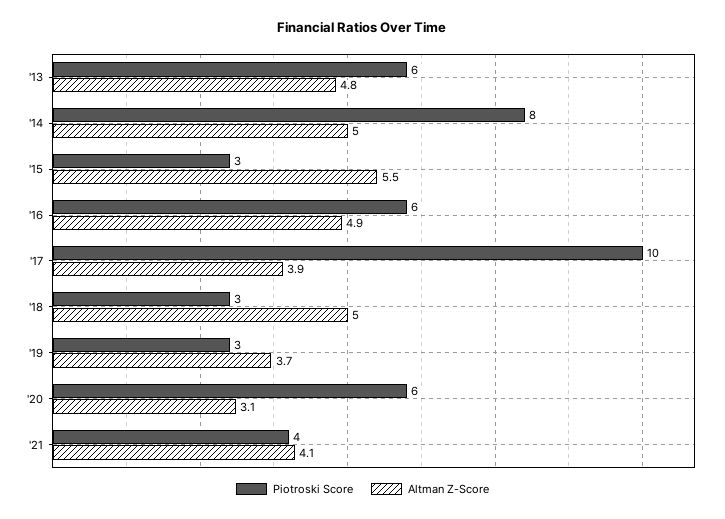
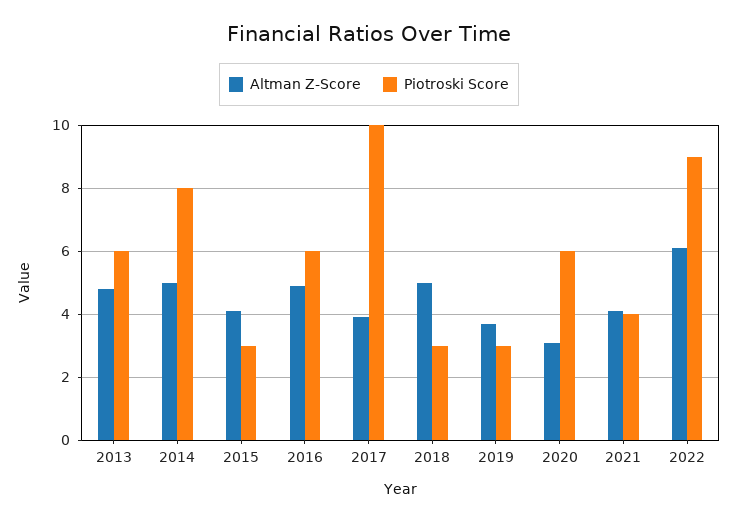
Altman Z-Score, '15: 5.5 -> 4
Altman Z-Score, 2022: none -> 6
Piotroski Score, 2022: none -> 9

